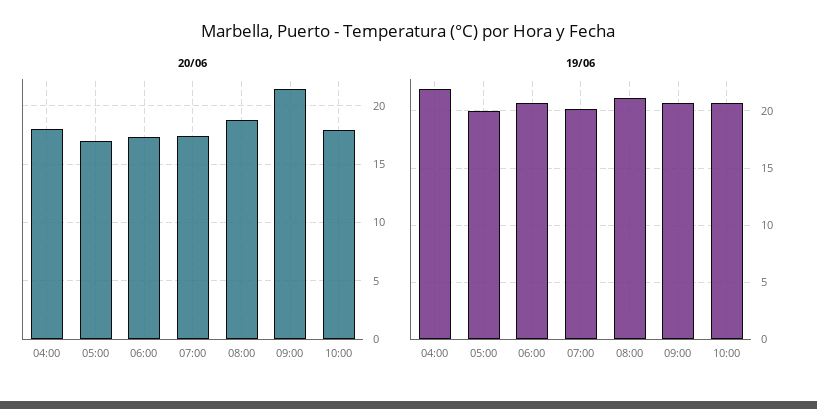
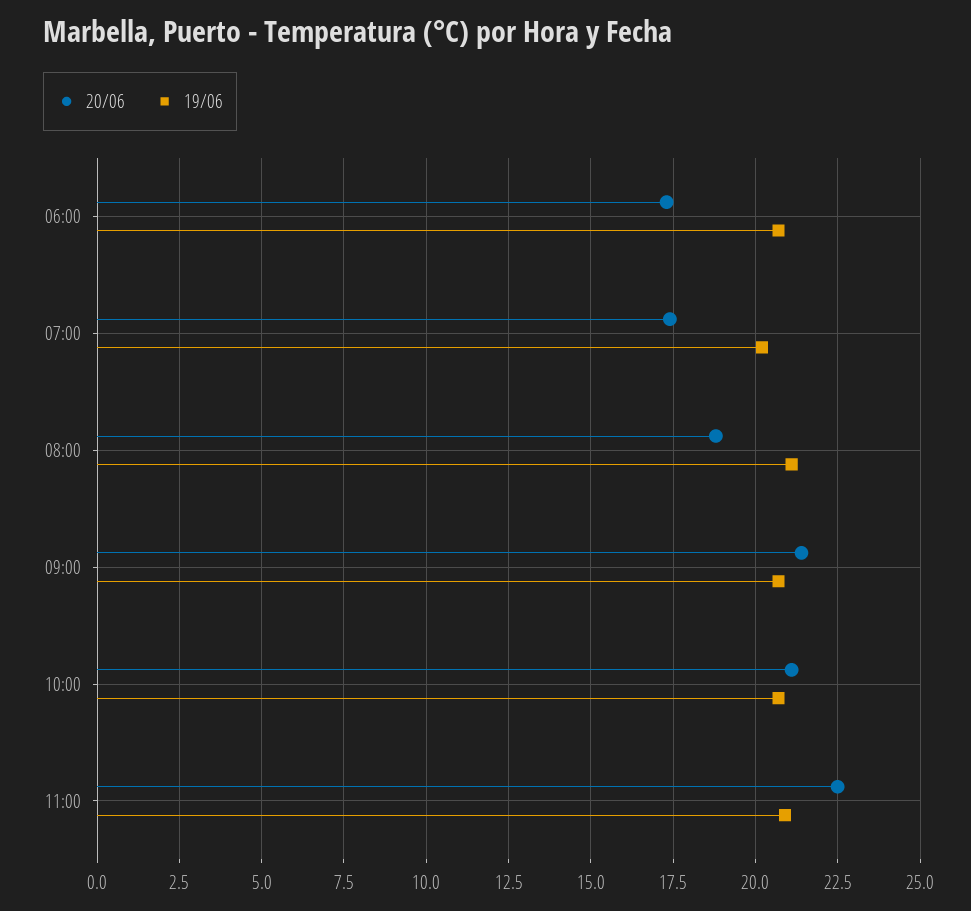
20/06, 04:00: 18 -> none
20/06, 05:00: 17 -> none
20/06, 10:00: 18 -> 21
19/06, 04:00: 22 -> none
19/06, 05:00: 20 -> none
20/06, 11:00: none -> 22.5
19/06, 11:00: none -> 21

